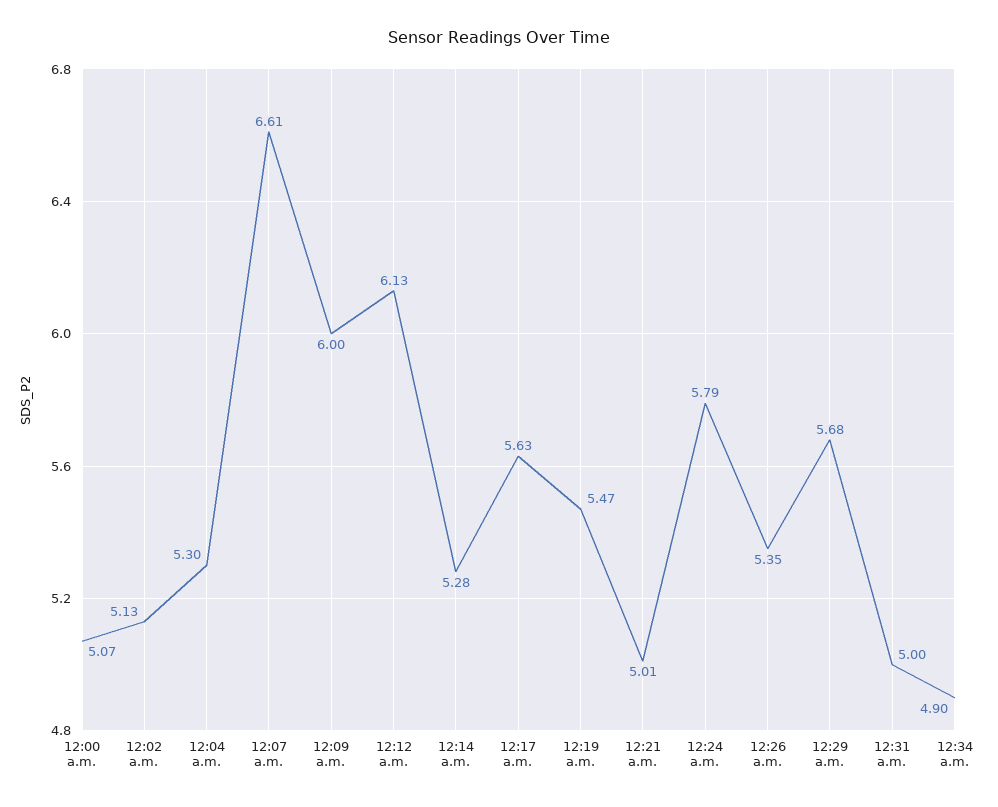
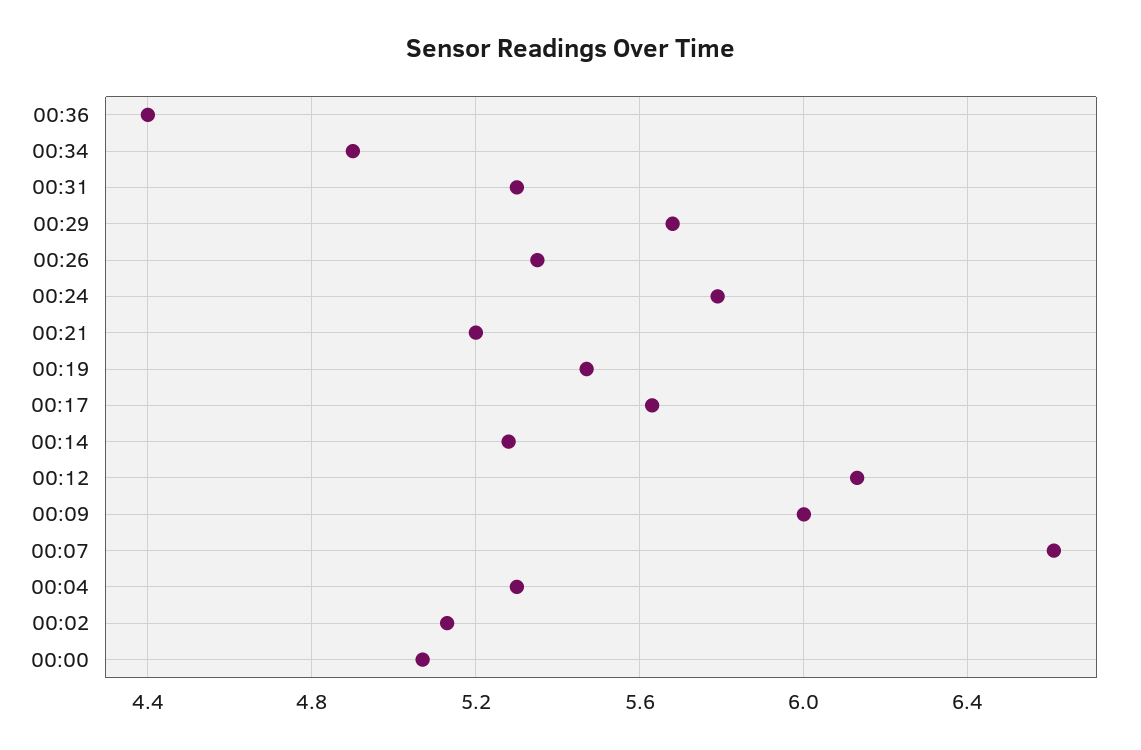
12:21 a.m.: 5.01 -> 5.2
12:31 a.m.: 5 -> 5.3
00:36: none -> 4.4

